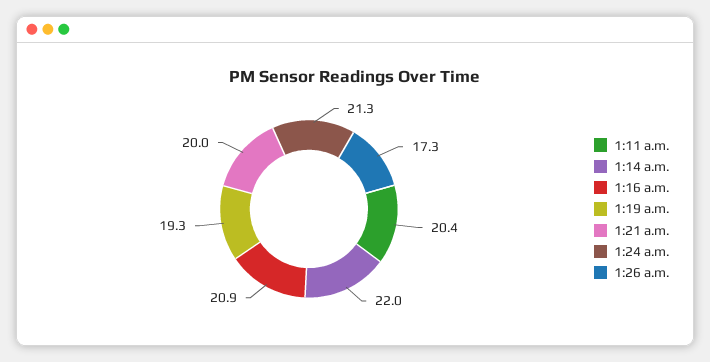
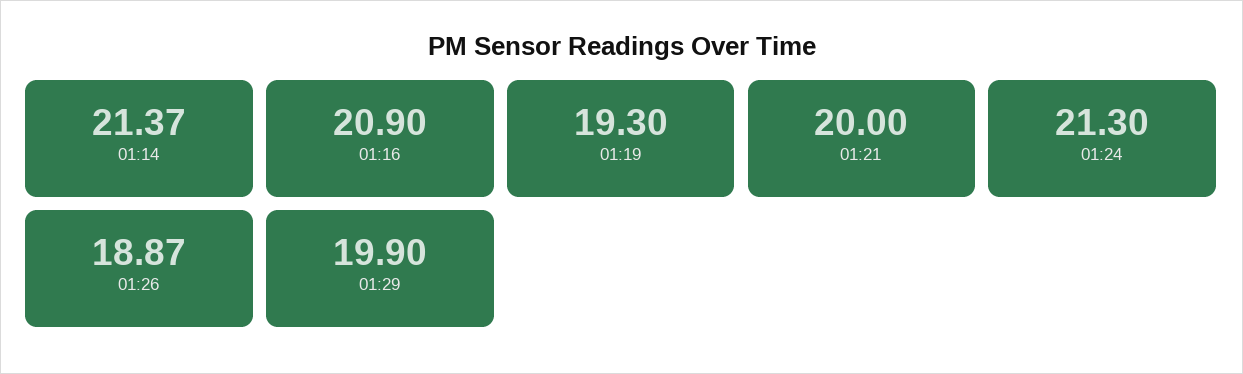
1:11 a.m.: 20.4 -> none
1:14 a.m.: 22 -> 21.37
1:26 a.m.: 17.3 -> 18.87
01:29: none -> 19.9

